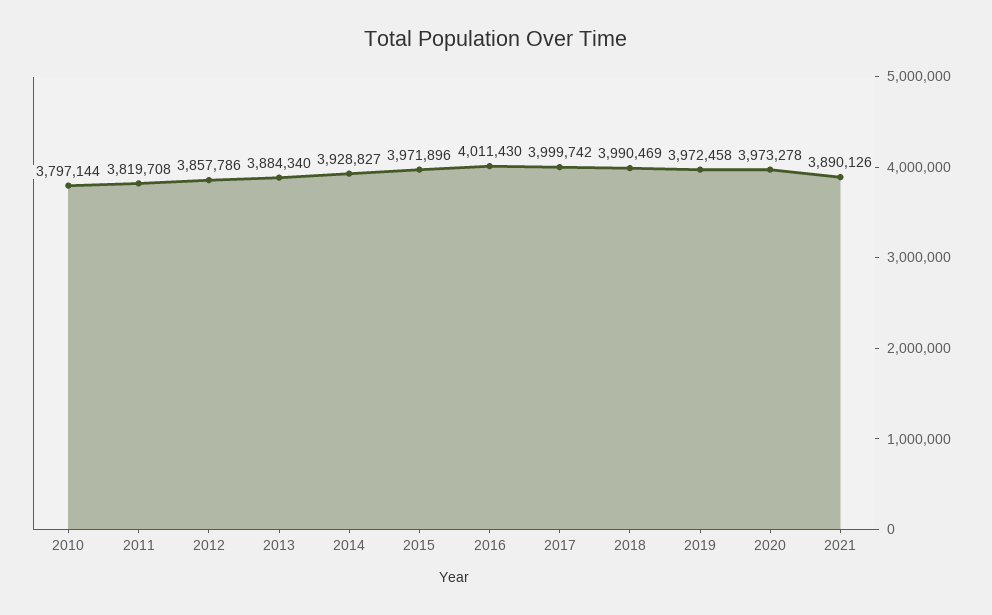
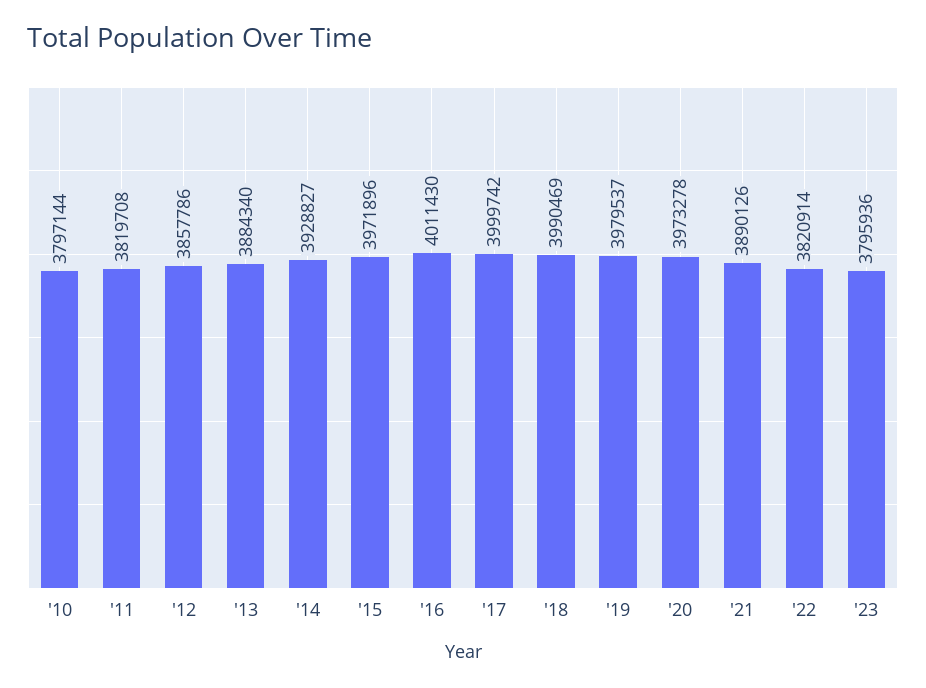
2019: 3972458 -> 3979537
'22: none -> 3820914
'23: none -> 3795936

